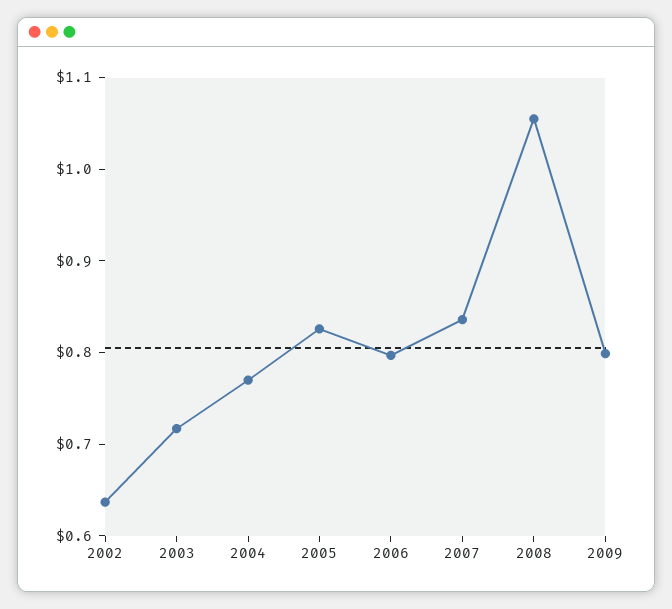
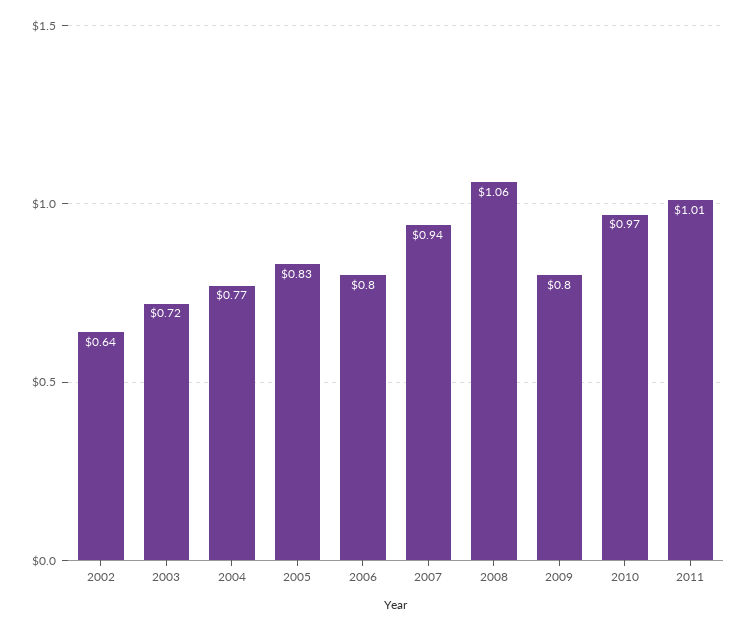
2007: 0.84 -> 0.94
2010: none -> 0.97
2011: none -> 1.01

